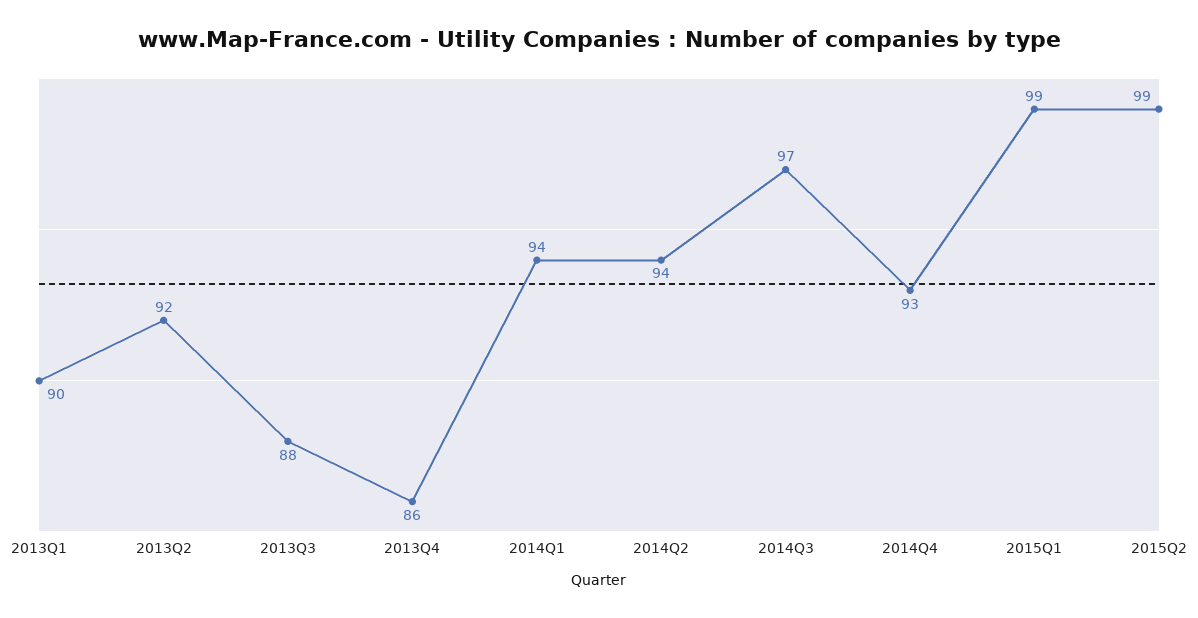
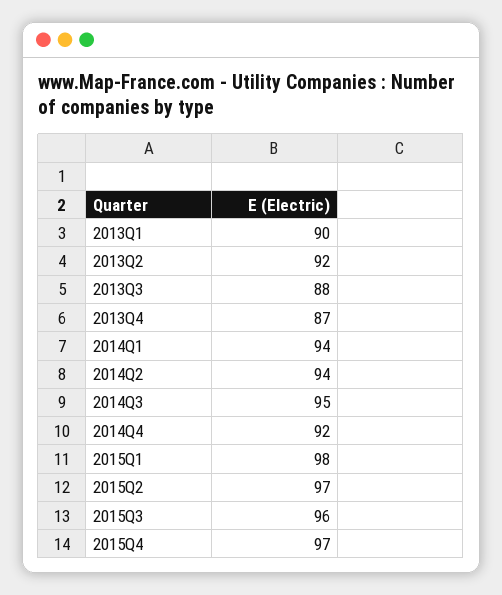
2013Q4: 86 -> 87
2014Q3: 97 -> 95
2014Q4: 93 -> 92
2015Q1: 99 -> 98
2015Q2: 99 -> 97
2015Q3: none -> 96
2015Q4: none -> 97

